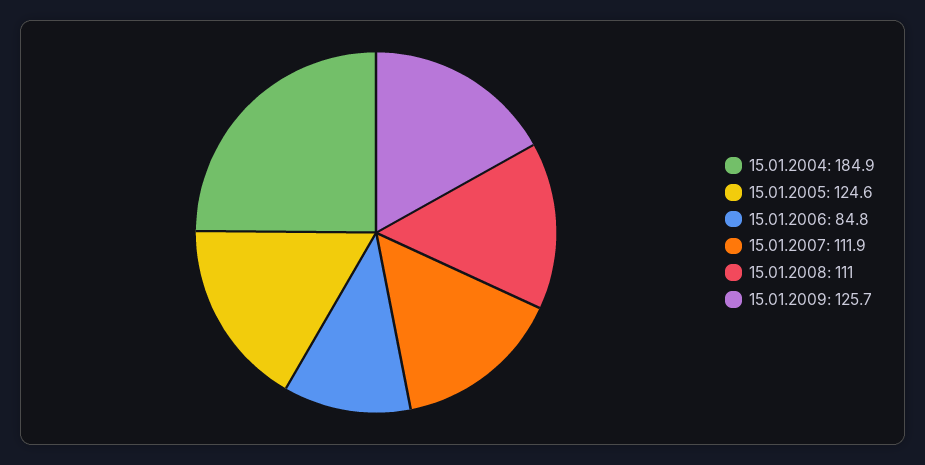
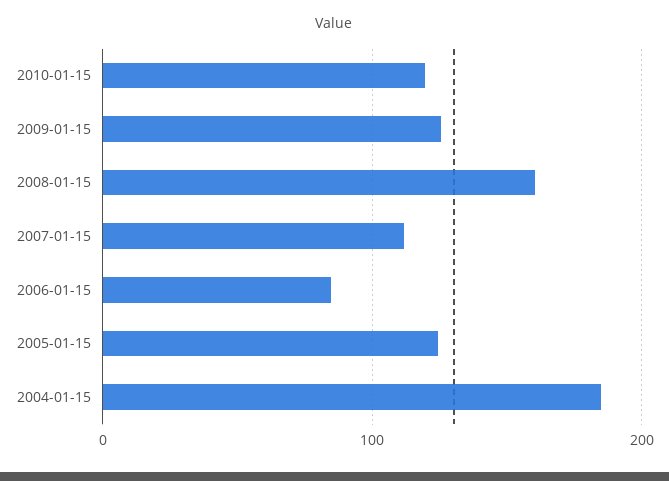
15.01.2008: 111 -> 160
2010-01-15: none -> 120

